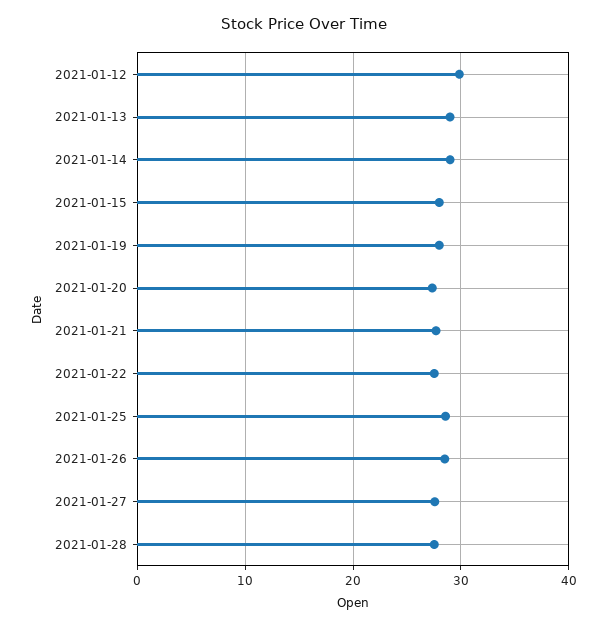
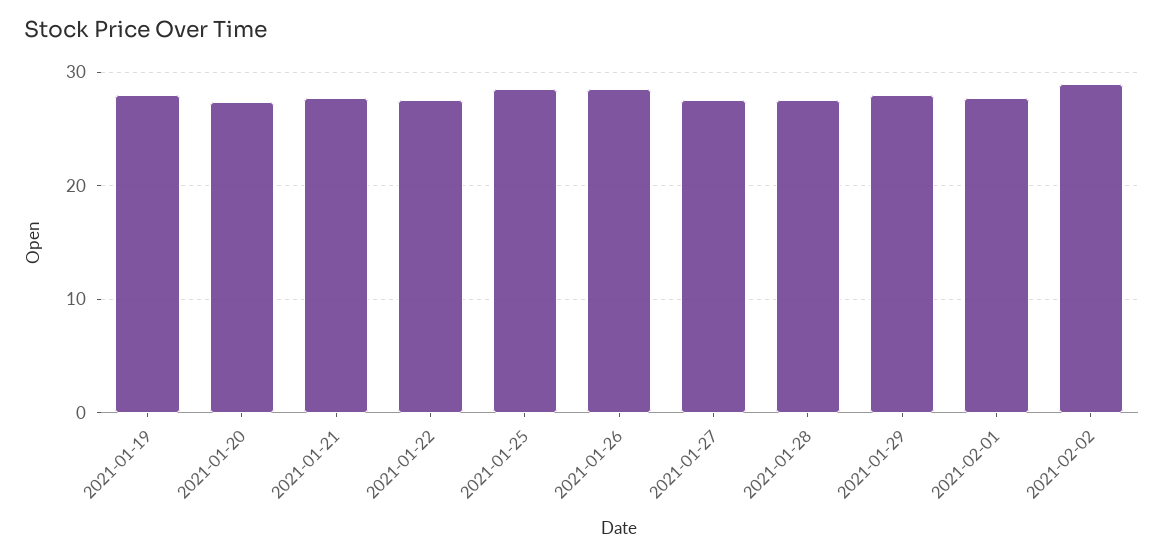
2021-01-12: 30 -> none
2021-01-13: 29 -> none
2021-01-14: 29 -> none
2021-01-15: 28 -> none
2021-01-29: none -> 28
2021-02-01: none -> 28
2021-02-02: none -> 29

